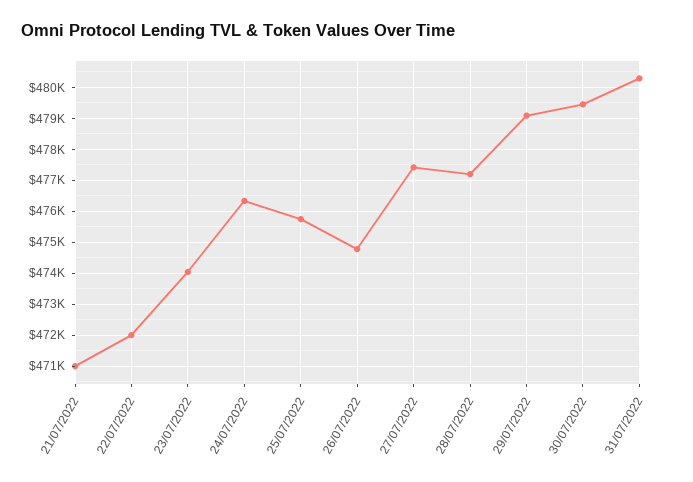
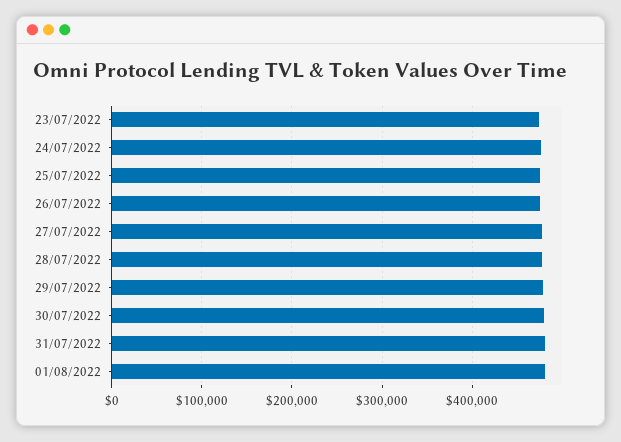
21/07/2022: 471000 -> none
22/07/2022: 472000 -> none
01/08/2022: none -> 480000

